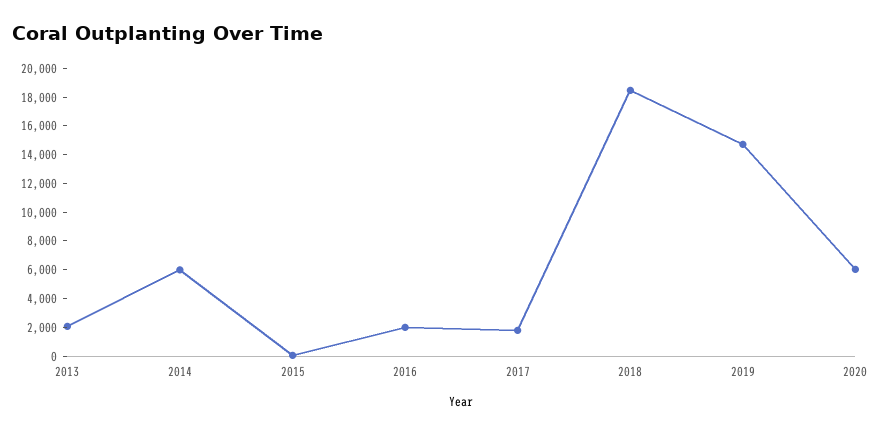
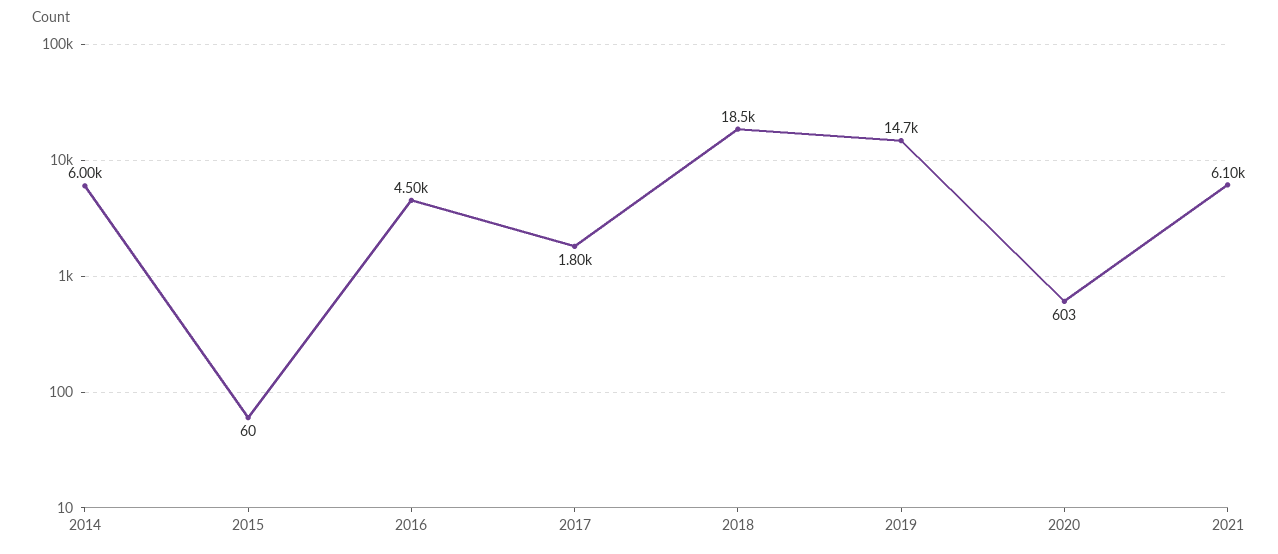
2013: 2000 -> none
2016: 2000 -> 4500
2020: 6000 -> 603
2021: none -> 6100

